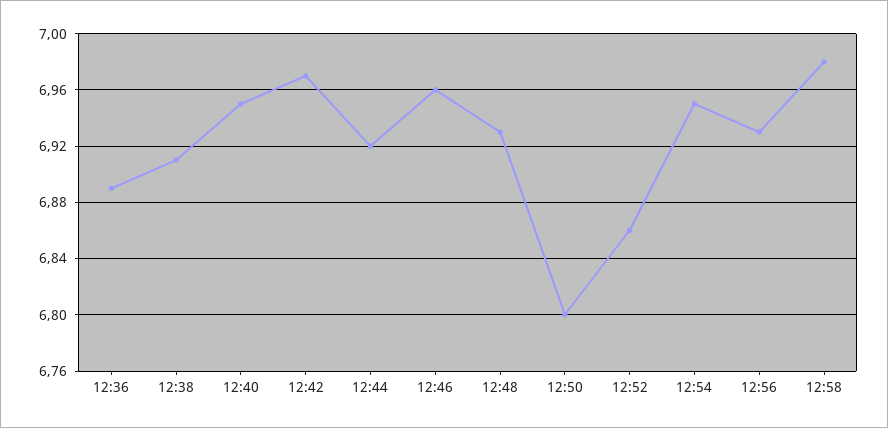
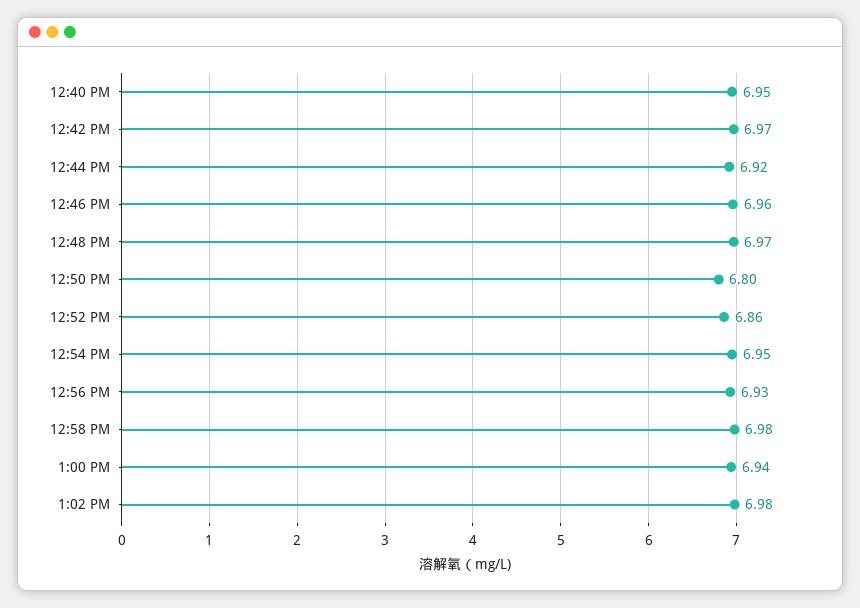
12:36: 6.89 -> none
12:38: 6.91 -> none
12:48: 6.93 -> 6.97
1:00 PM: none -> 6.94
1:02 PM: none -> 6.98

